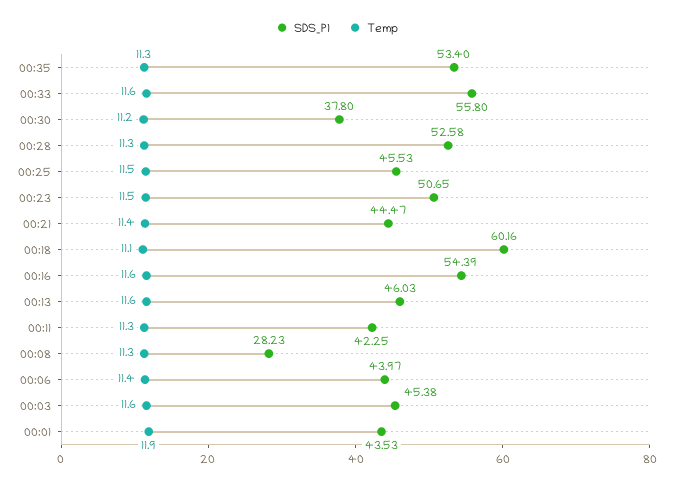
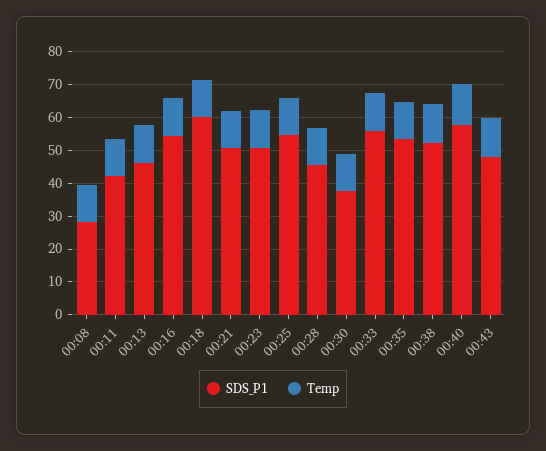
SDS_P1, 00:28: 52.58 -> 45
SDS_P1, 00:25: 45.53 -> 55
SDS_P1, 00:21: 44.47 -> 50
SDS_P1, 00:06: 43.97 -> none
Temp, 00:06: 11.4 -> none
SDS_P1, 00:03: 45.38 -> none
Temp, 00:03: 11.6 -> none
SDS_P1, 00:01: 43.53 -> none
Temp, 00:01: 11.9 -> none
SDS_P1, 00:38: none -> 52.5
Temp, 00:38: none -> 12.5
SDS_P1, 00:40: none -> 57.5
Temp, 00:40: none -> 12.5
SDS_P1, 00:43: none -> 47.5
Temp, 00:43: none -> 12.5

